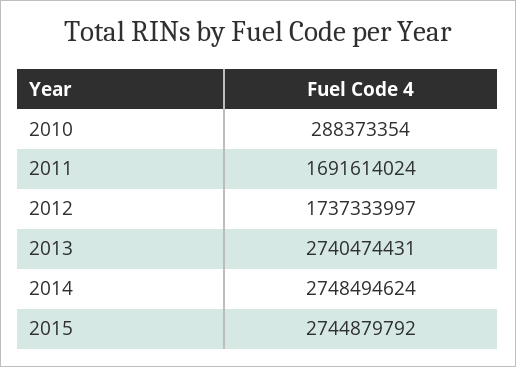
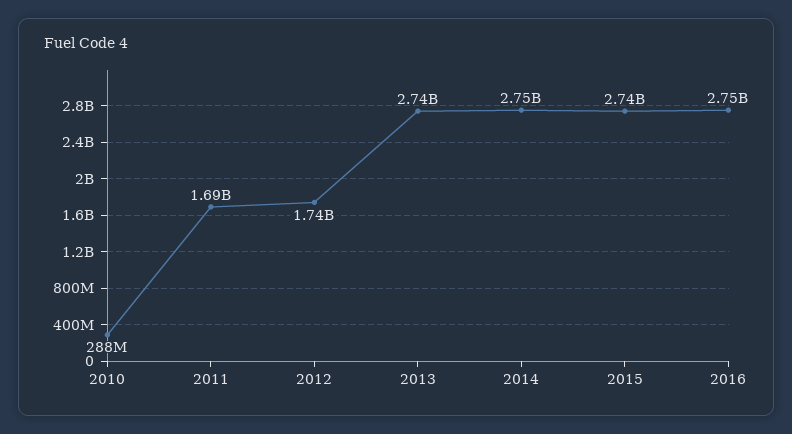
2016: none -> 2750000000

